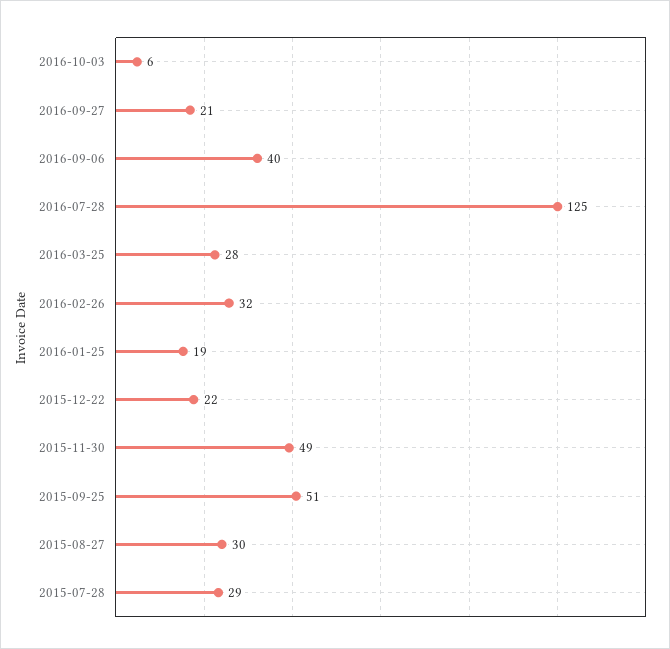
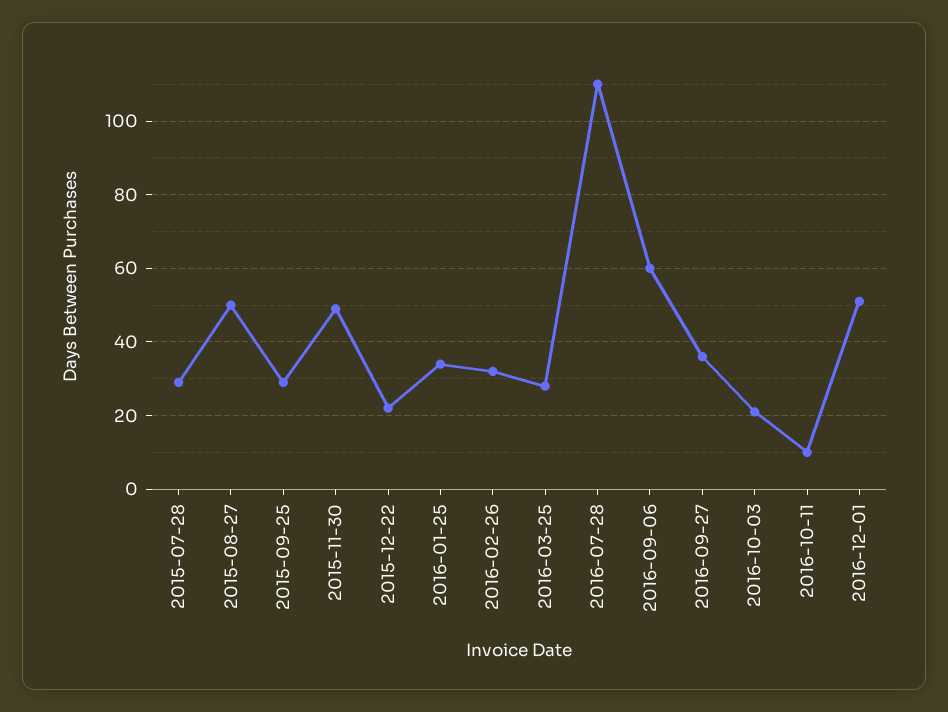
2016-10-03: 6 -> 20
2016-09-27: 21 -> 35
2016-09-06: 40 -> 60
2016-07-28: 125 -> 110
2016-01-25: 19 -> 35
2015-09-25: 51 -> 30
2015-08-27: 30 -> 50
2016-10-11: none -> 10
2016-12-01: none -> 50

